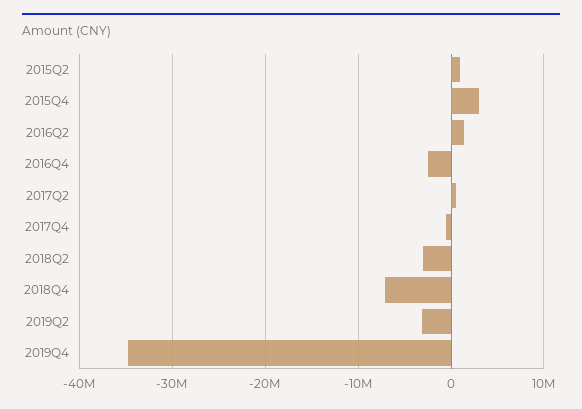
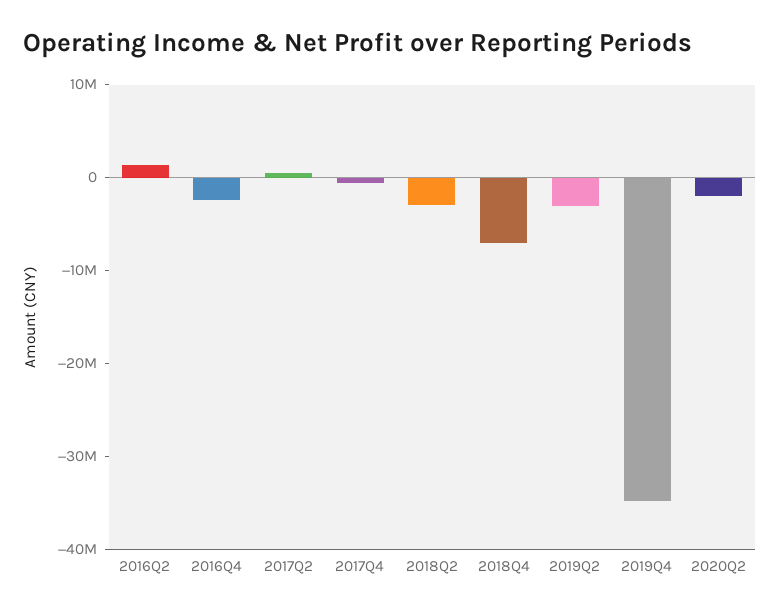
2015Q2: 1000000 -> none
2015Q4: 3000000 -> none
2020Q2: none -> -2000000

